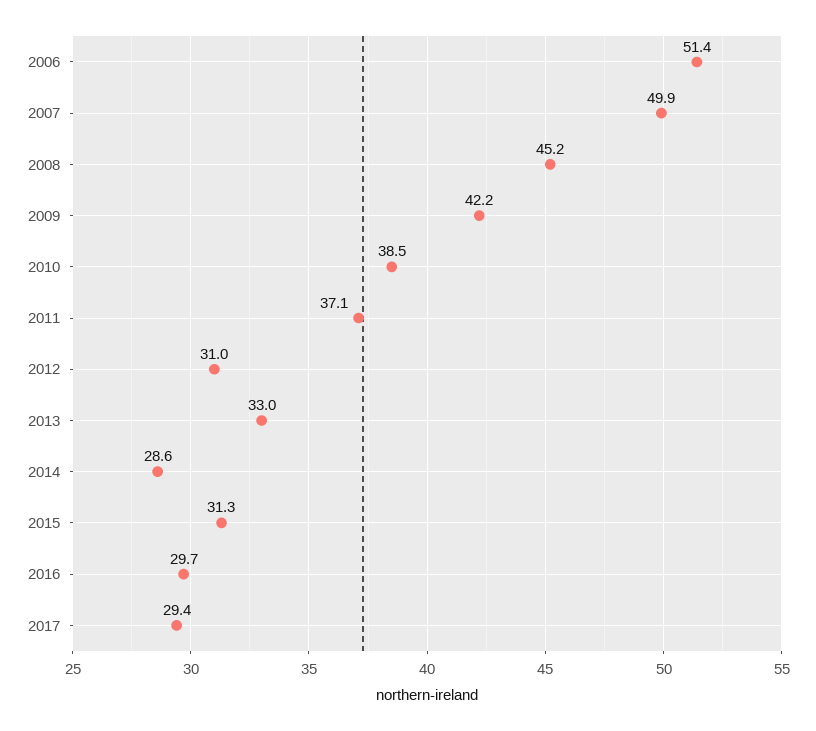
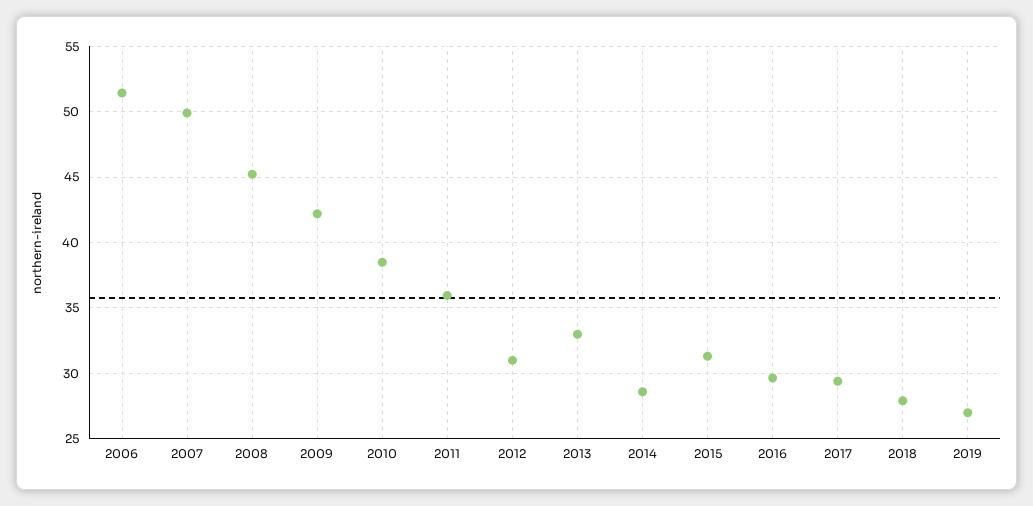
2011: 37.1 -> 36
2018: none -> 28
2019: none -> 27

